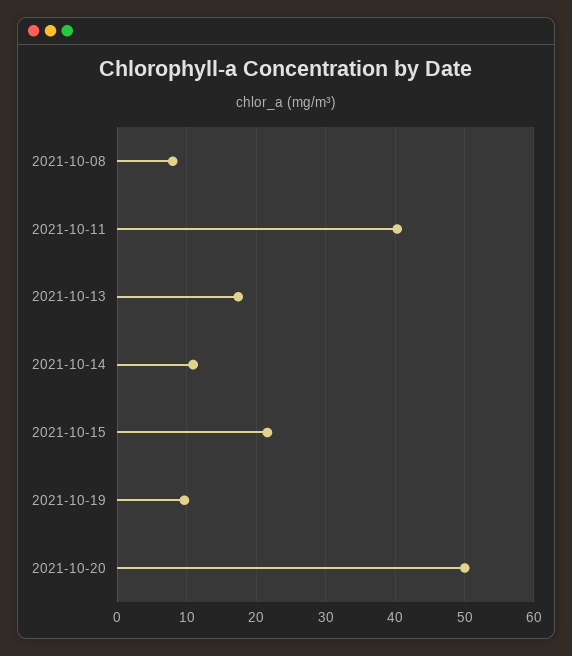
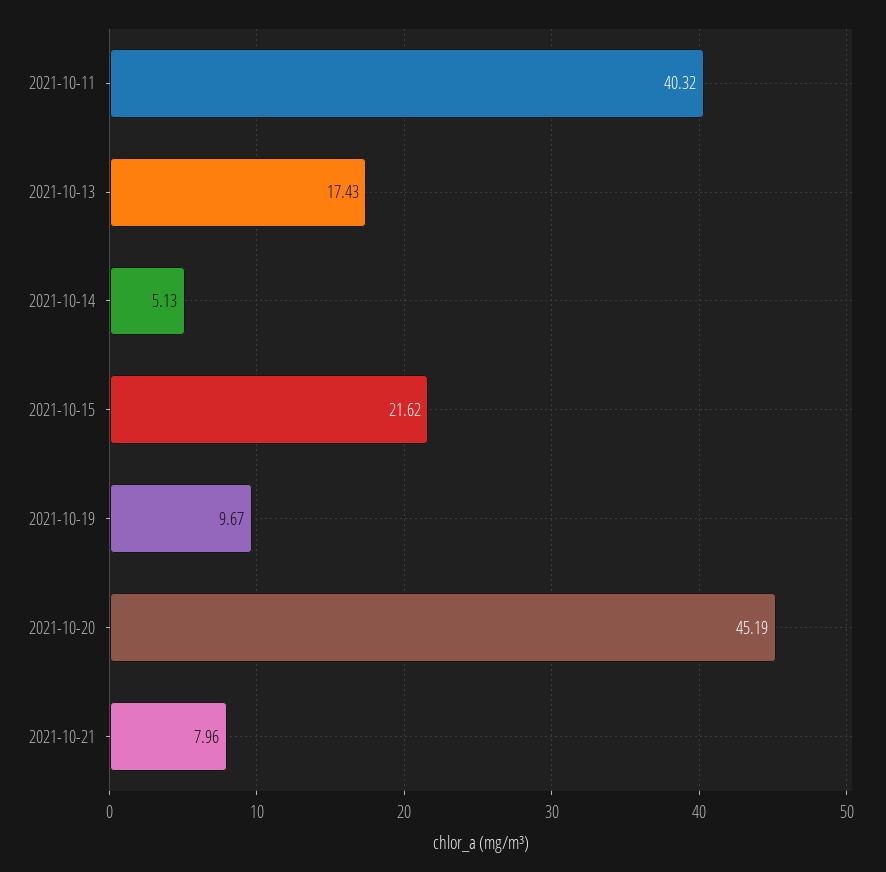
2021-10-08: 8 -> none
2021-10-14: 11 -> 5.13
2021-10-20: 50 -> 45.19
2021-10-21: none -> 7.96

